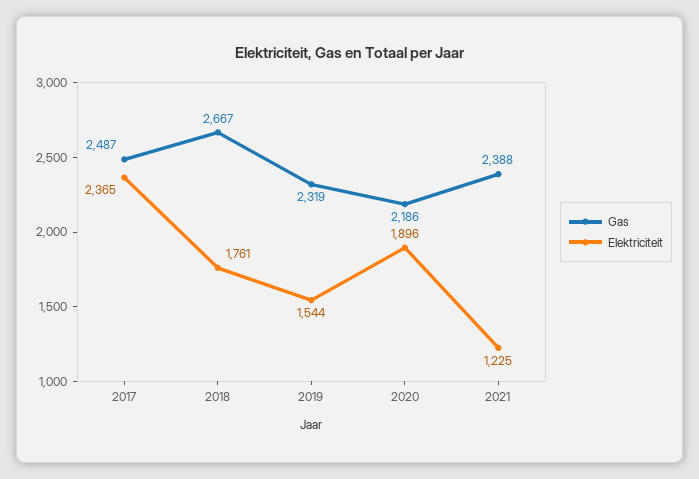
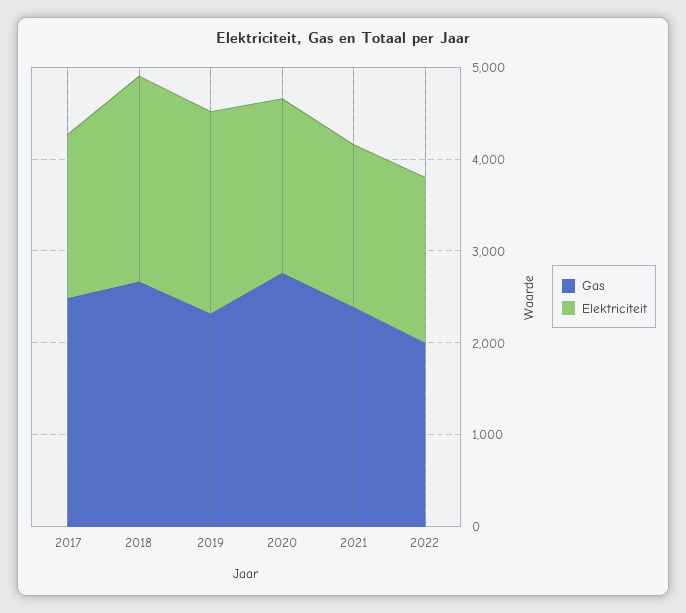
Elektriciteit, 2017: 2365 -> 1800
Elektriciteit, 2018: 1761 -> 2200
Elektriciteit, 2019: 1544 -> 2200
Gas, 2020: 2186 -> 2800
Elektriciteit, 2021: 1225 -> 1800
Gas, 2022: none -> 2000
Elektriciteit, 2022: none -> 1800

